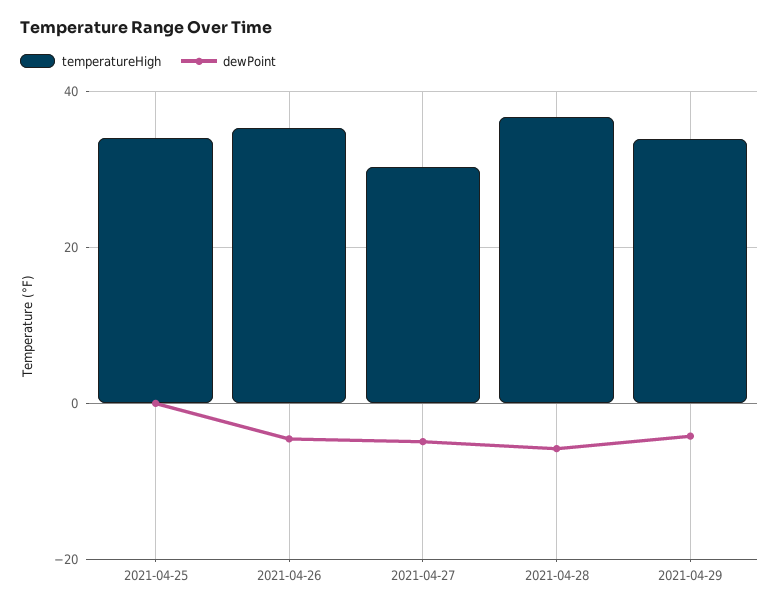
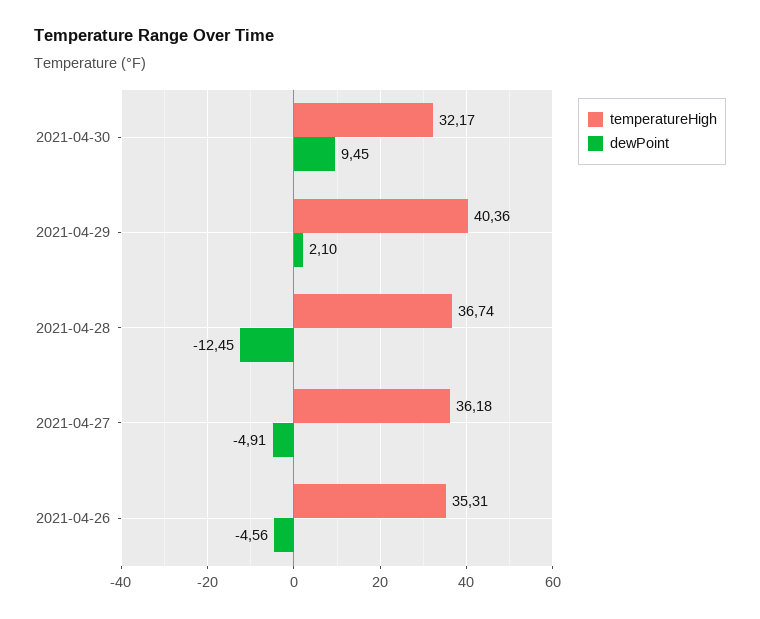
temperatureHigh, 2021-04-25: 34 -> none
dewPoint, 2021-04-25: 0 -> none
temperatureHigh, 2021-04-27: 30 -> 36.18
dewPoint, 2021-04-28: -6 -> -12.45
temperatureHigh, 2021-04-29: 34 -> 40.36
dewPoint, 2021-04-29: -4 -> 2.1
temperatureHigh, 2021-04-30: none -> 32.17
dewPoint, 2021-04-30: none -> 9.45

